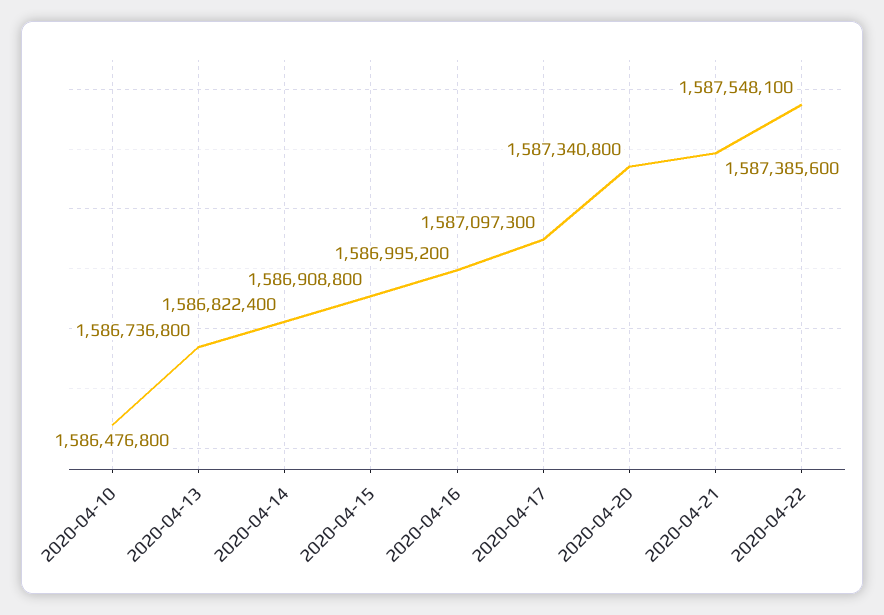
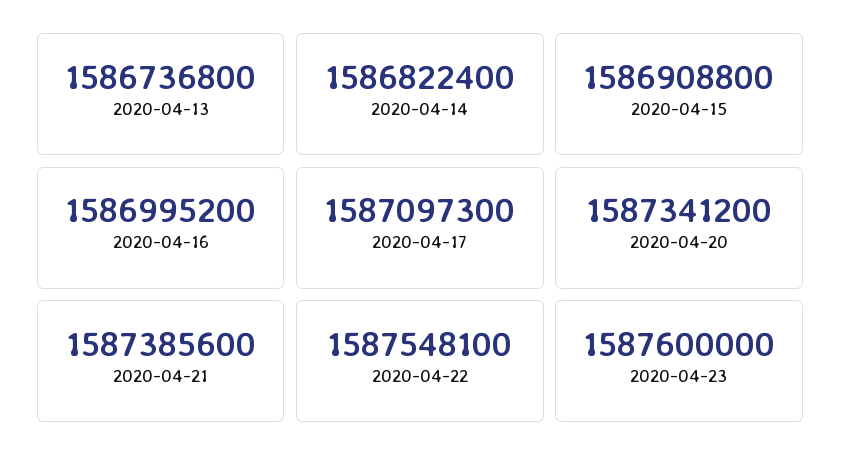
2020-04-10: 1586476800 -> none
2020-04-20: 1587340800 -> 1587341200
2020-04-23: none -> 1587600000

